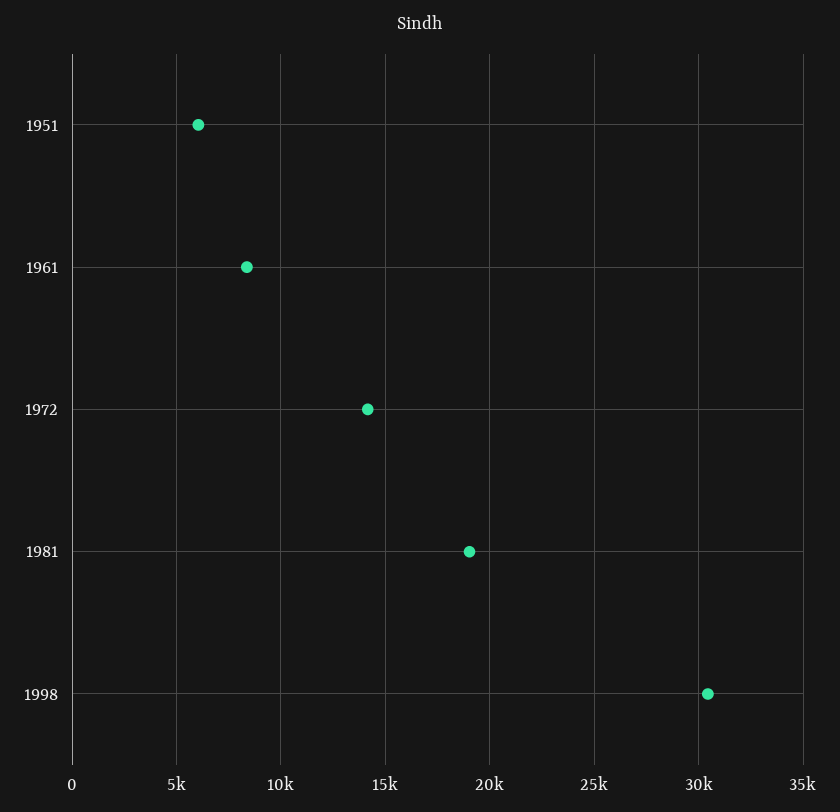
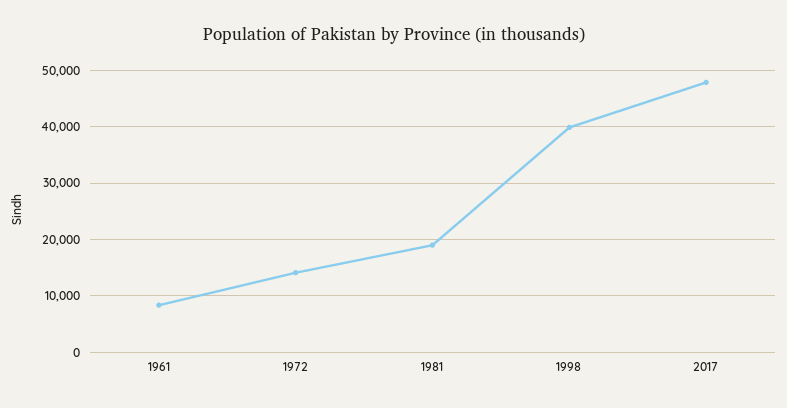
1951: 6000 -> none
1998: 30500 -> 40000
2017: none -> 48000

